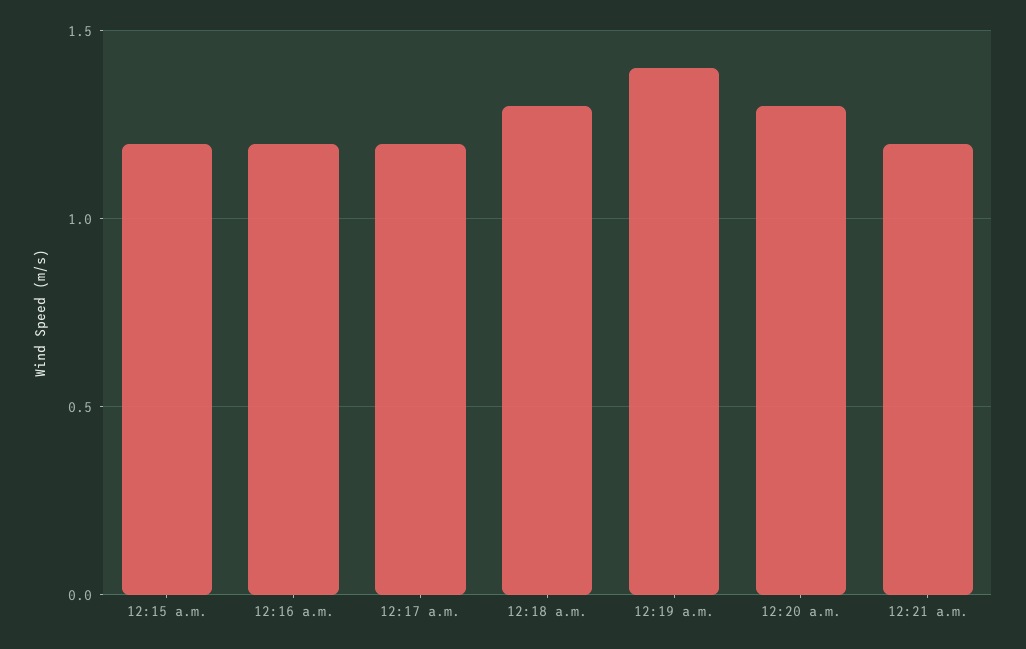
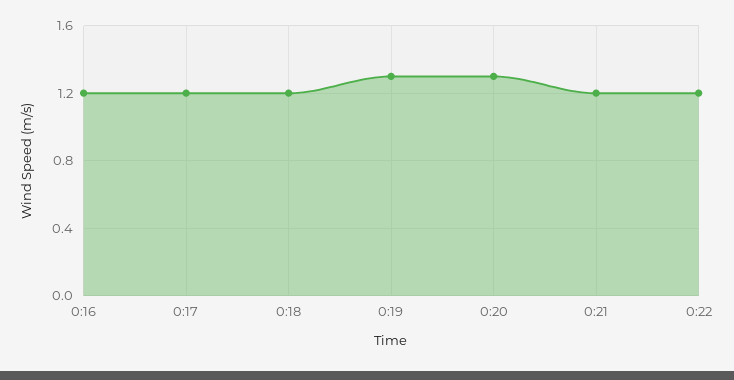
12:15 a.m.: 1.2 -> none
12:18 a.m.: 1.3 -> 1.2
12:19 a.m.: 1.4 -> 1.3
0:22: none -> 1.2

